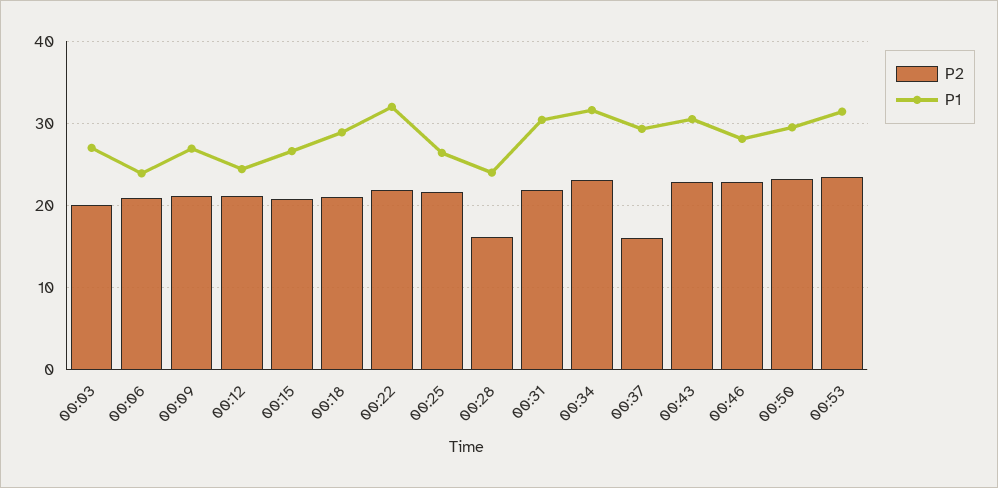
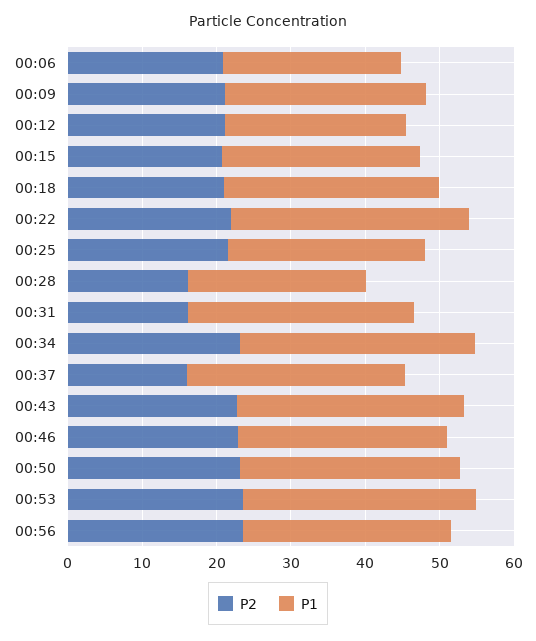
P2, 00:03: 20 -> none
P1, 00:03: 27 -> none
P2, 00:31: 22 -> 16
P2, 00:56: none -> 24
P1, 00:56: none -> 28

